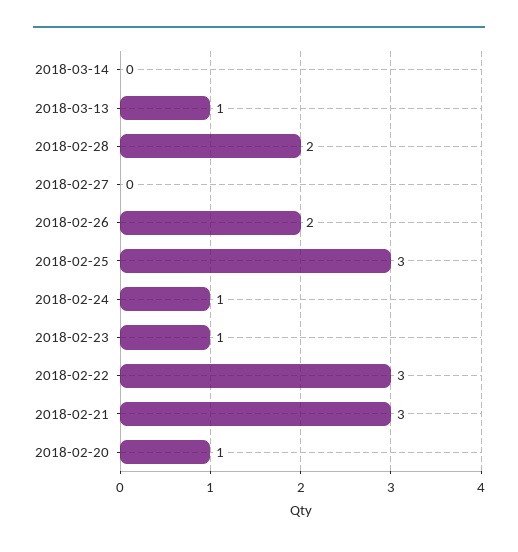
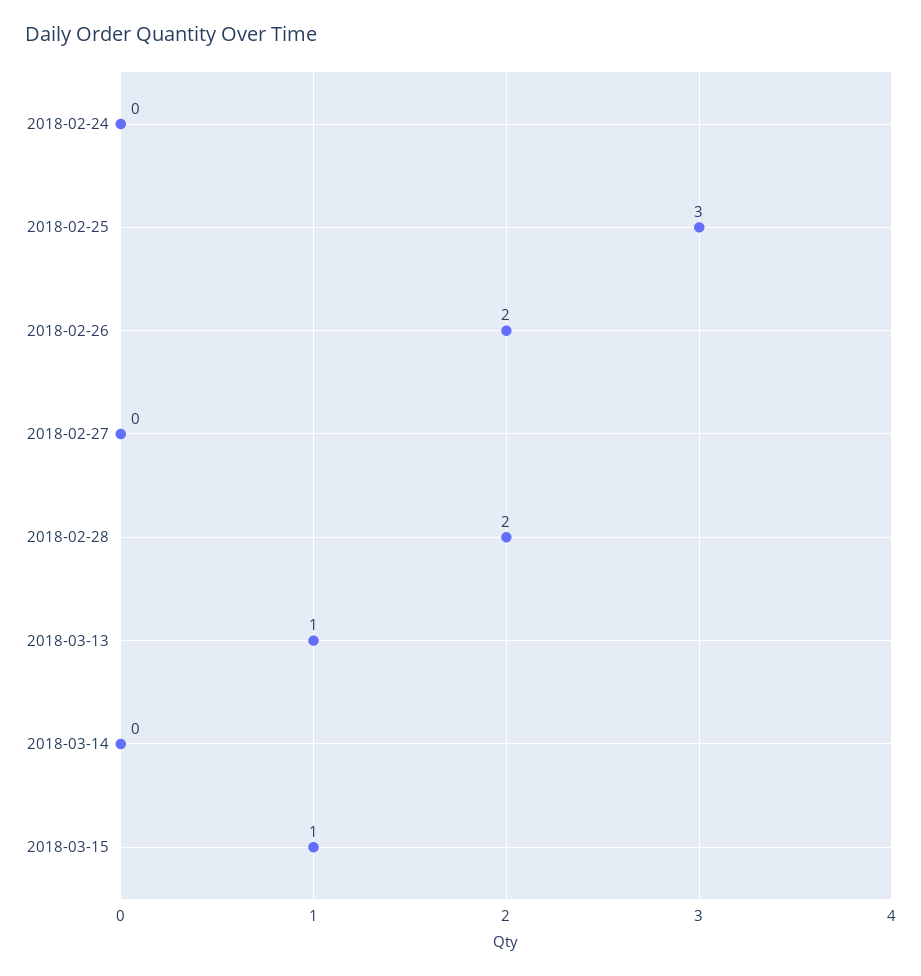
2018-02-24: 1 -> 0
2018-02-23: 1 -> none
2018-02-22: 3 -> none
2018-02-21: 3 -> none
2018-02-20: 1 -> none
2018-03-15: none -> 1

